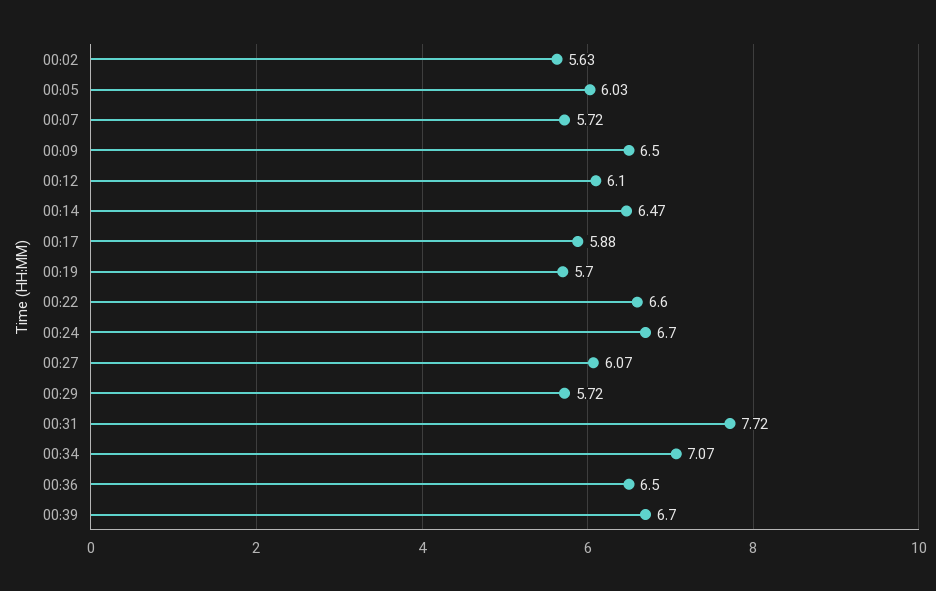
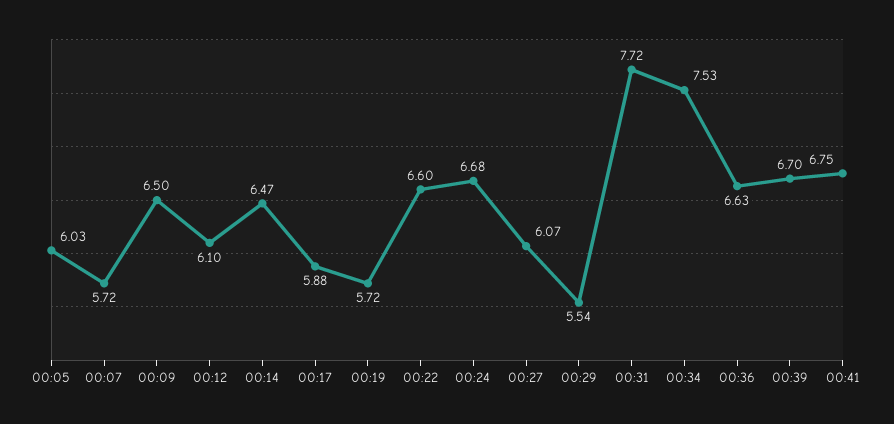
00:02: 5.63 -> none
00:19: 5.7 -> 5.72
00:24: 6.7 -> 6.68
00:29: 5.72 -> 5.54
00:34: 7.07 -> 7.53
00:36: 6.5 -> 6.63
00:41: none -> 6.75

